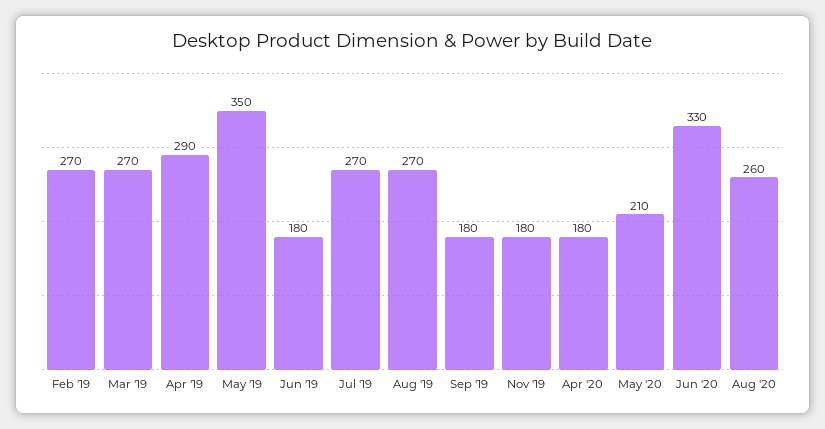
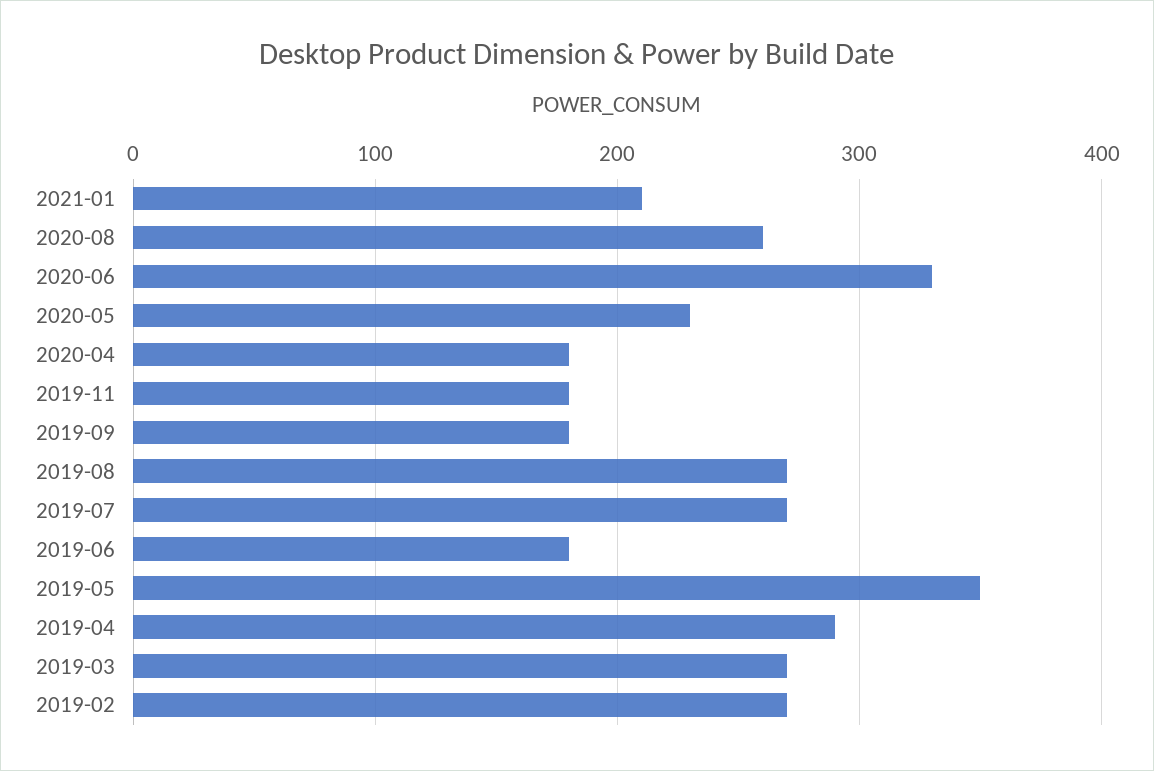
May '20: 210 -> 230
2021-01: none -> 210

